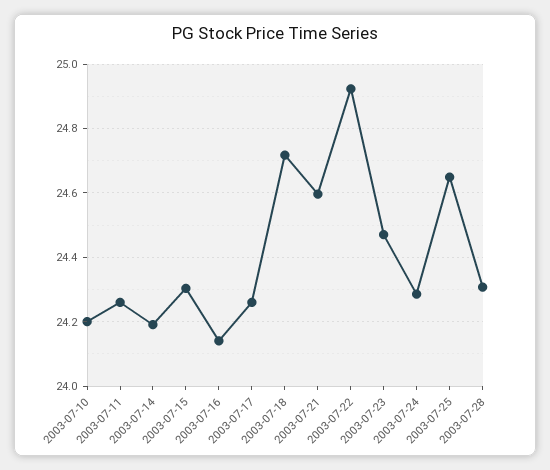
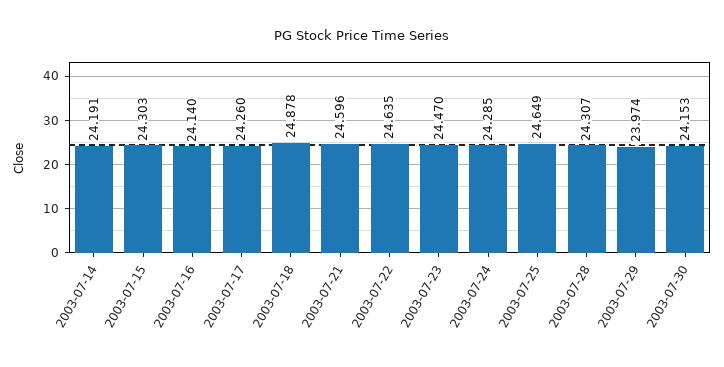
2003-07-10: 24.2 -> none
2003-07-11: 24.26 -> none
2003-07-18: 24.72 -> 24.878
2003-07-22: 24.92 -> 24.635
2003-07-29: none -> 23.974
2003-07-30: none -> 24.153

